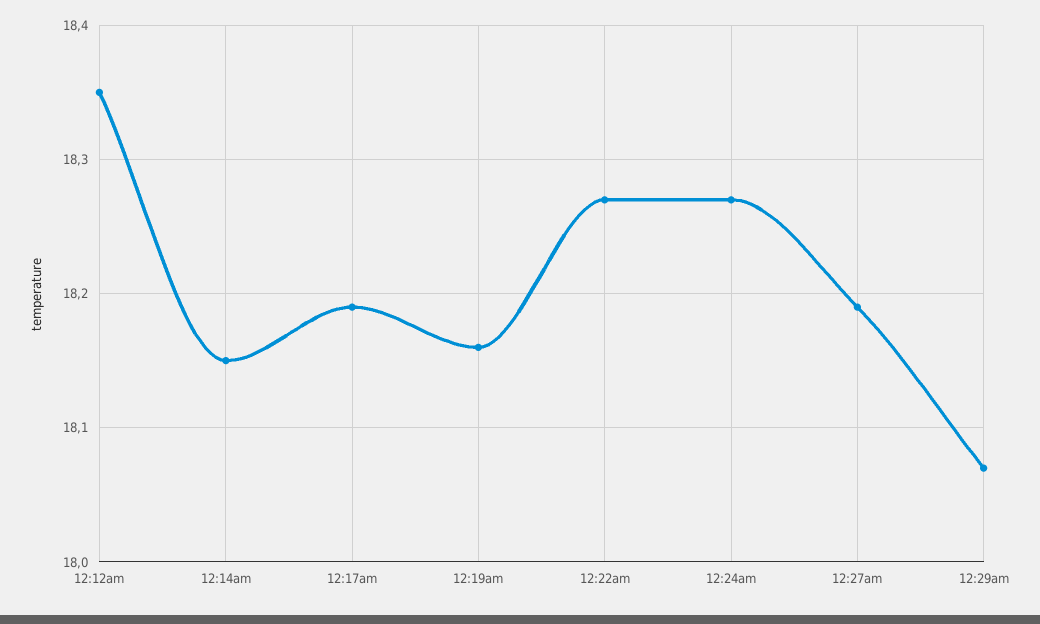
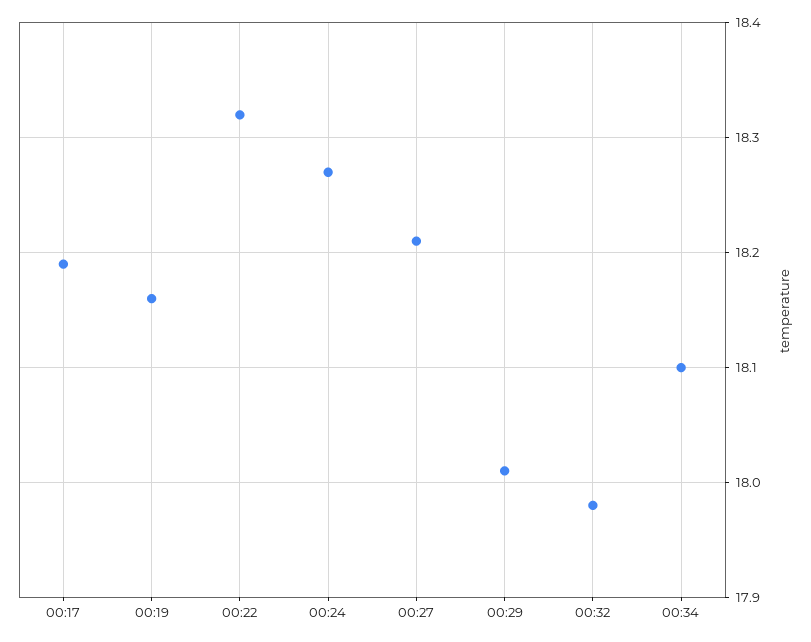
12:12am: 18.35 -> none
12:14am: 18.15 -> none
12:22am: 18.27 -> 18.32
12:27am: 18.19 -> 18.21
12:29am: 18.07 -> 18.01
00:32: none -> 17.98
00:34: none -> 18.1

